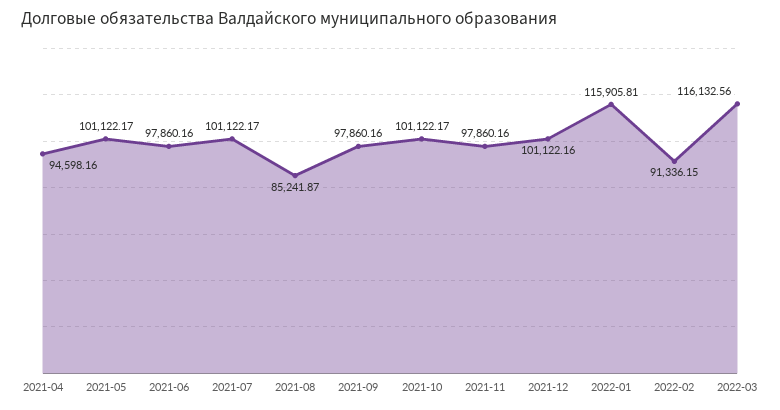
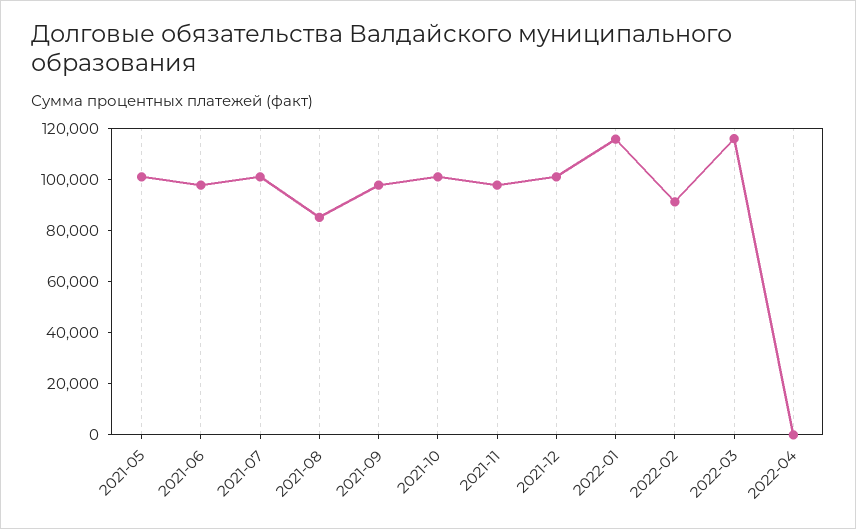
2021-04: 94598.16 -> none
2022-04: none -> 0

